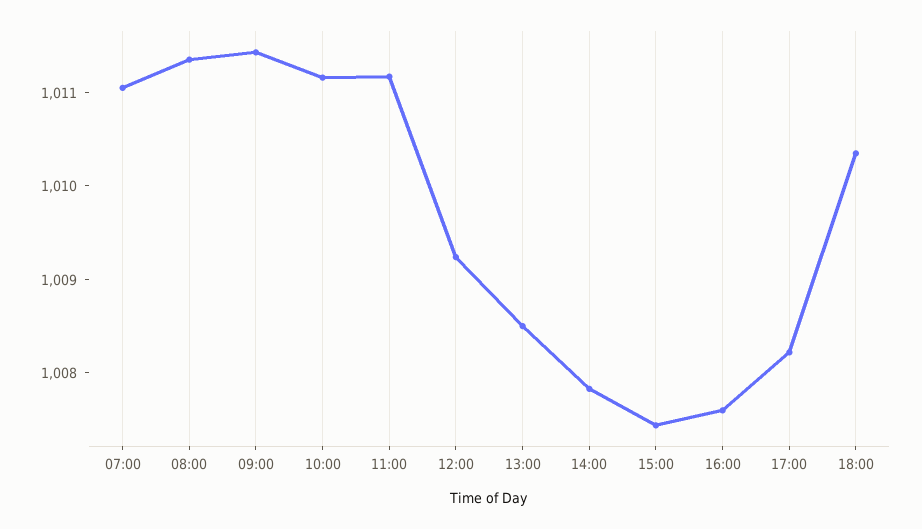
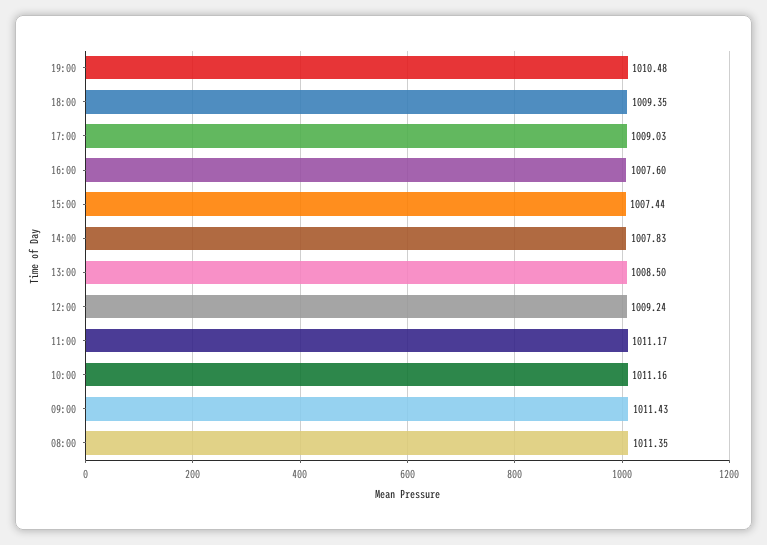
07:00: 1011 -> none
17:00: 1008.2 -> 1009.03
18:00: 1010.4 -> 1009.35
19:00: none -> 1010.48

